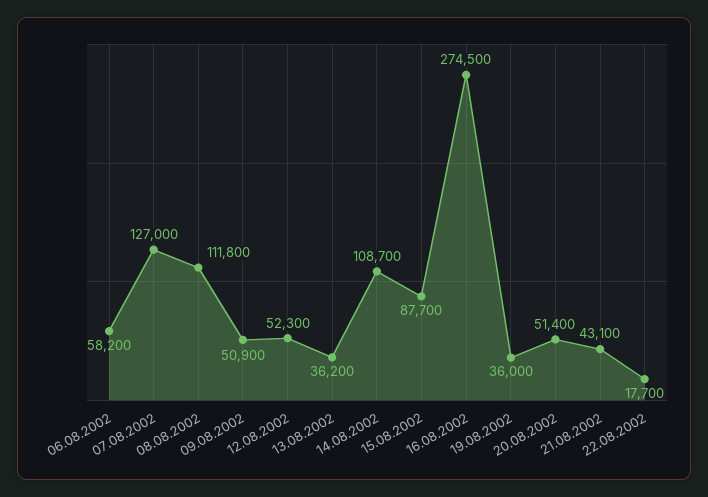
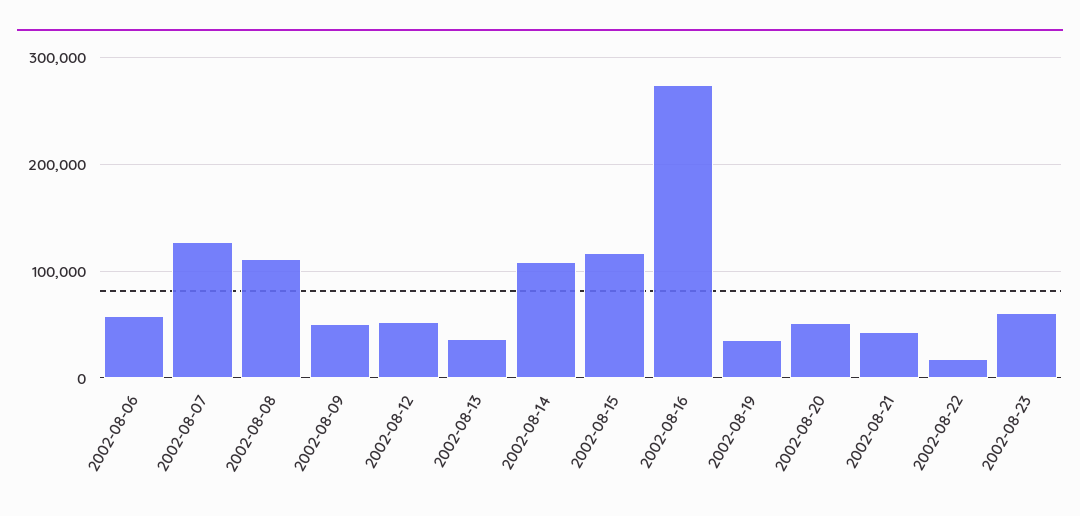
15.08.2002: 87700 -> 120000
2002-08-23: none -> 60000

